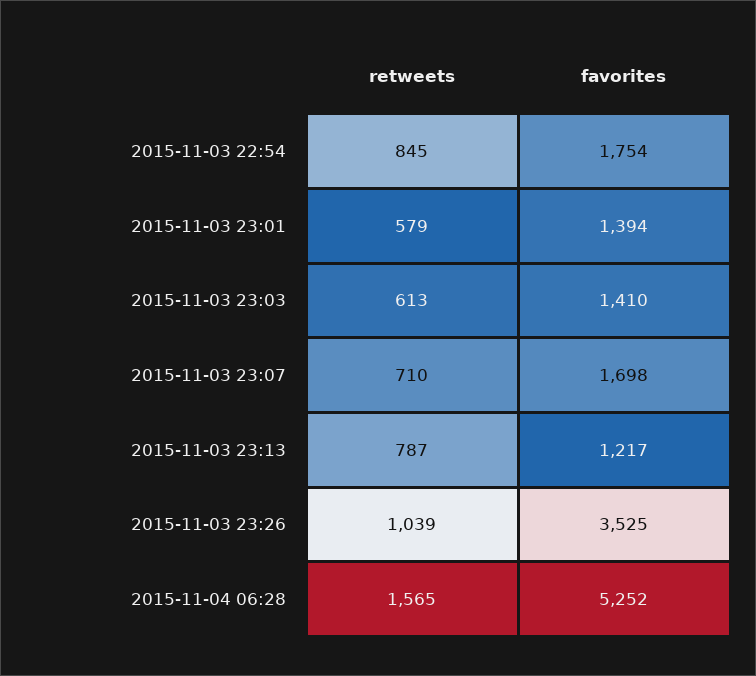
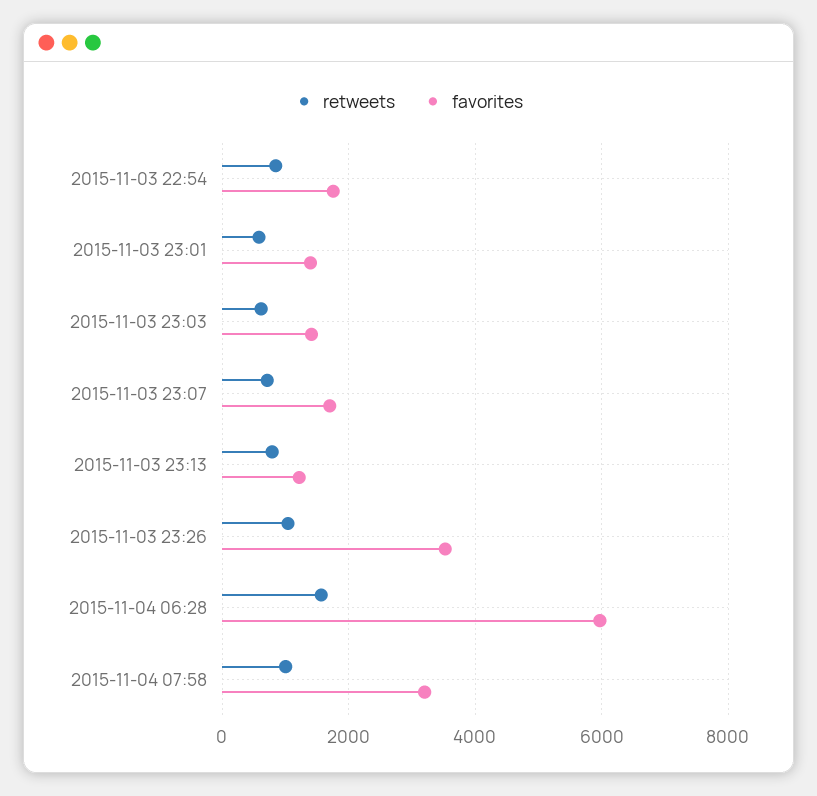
favorites, 2015-11-04 06:28: 5252 -> 6000
retweets, 2015-11-04 07:58: none -> 1000
favorites, 2015-11-04 07:58: none -> 3200

